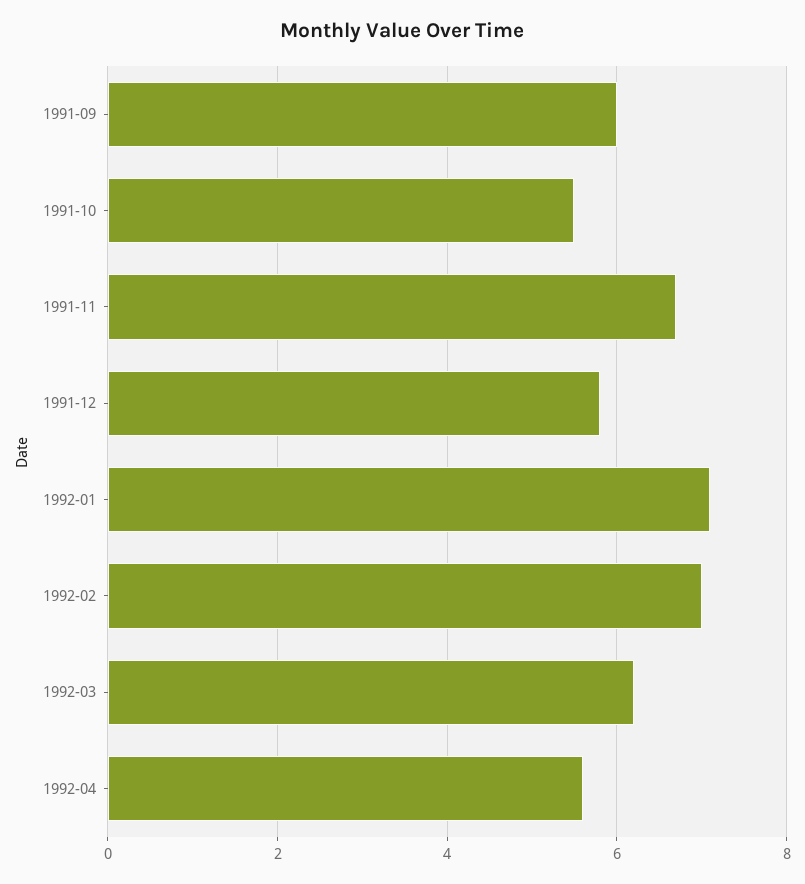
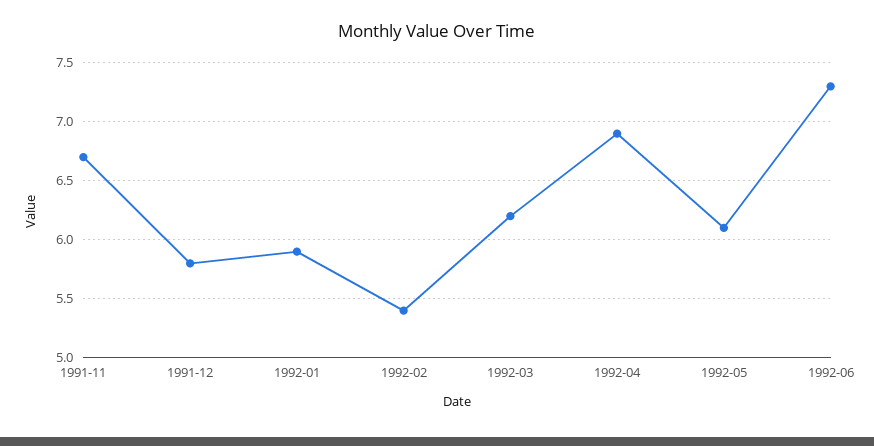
1991-09: 6 -> none
1991-10: 5.5 -> none
1992-01: 7 -> 5.9
1992-02: 7 -> 5.4
1992-04: 5.5 -> 6.9
1992-05: none -> 6.1
1992-06: none -> 7.3

